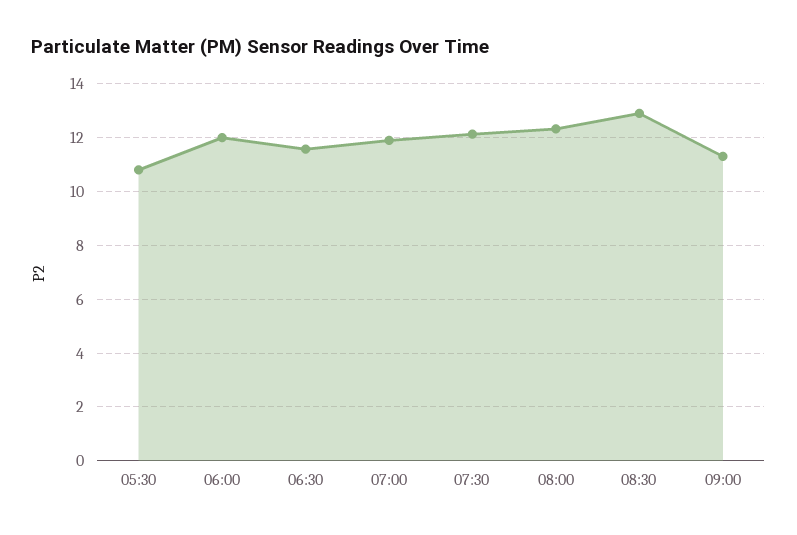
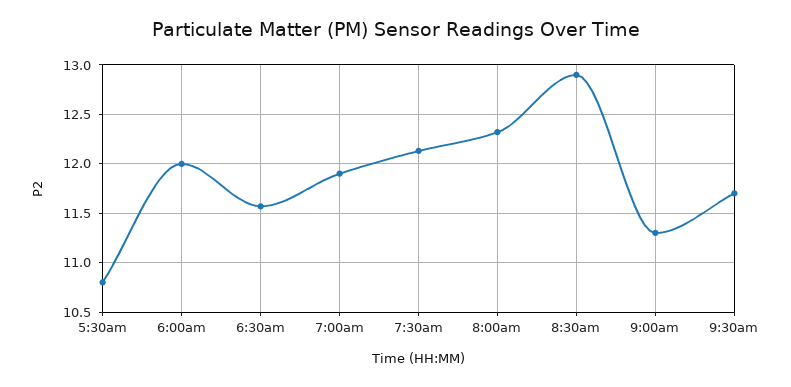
9:30am: none -> 11.7

